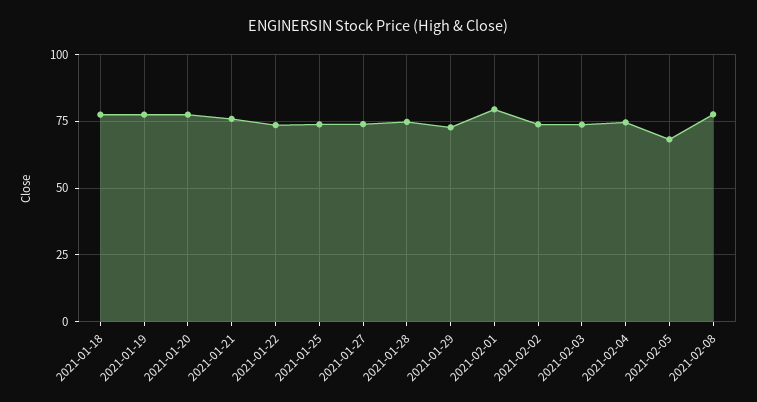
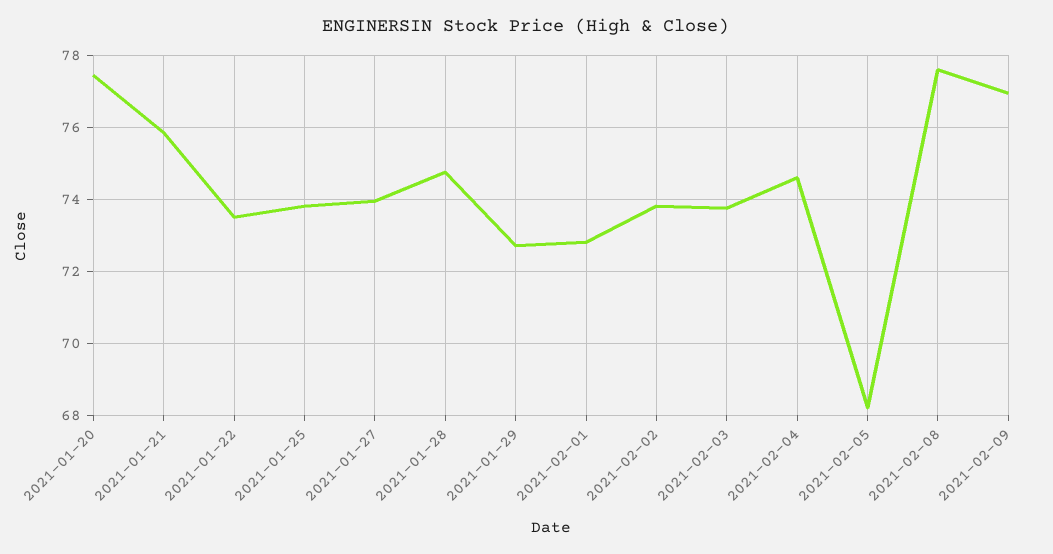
2021-01-18: 77.5 -> none
2021-01-19: 77.5 -> none
2021-02-01: 80 -> 72.8
2021-02-09: none -> 77

